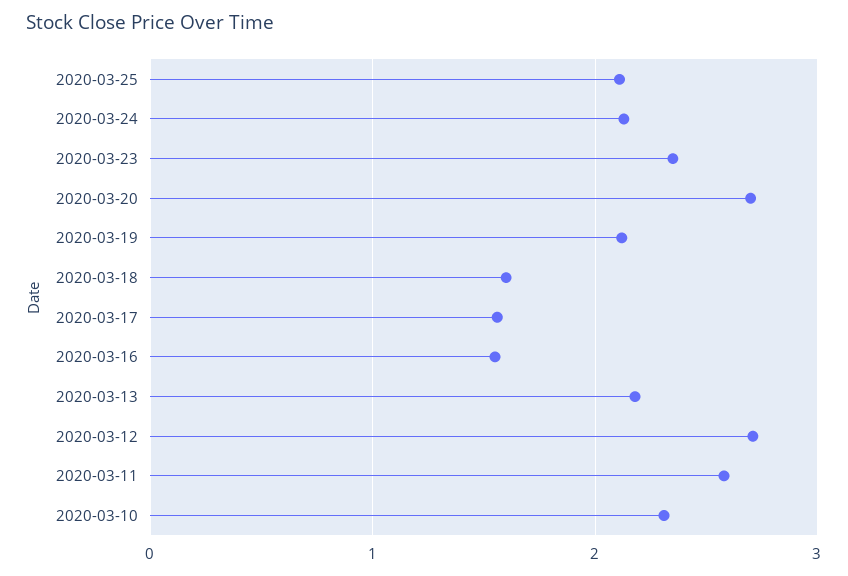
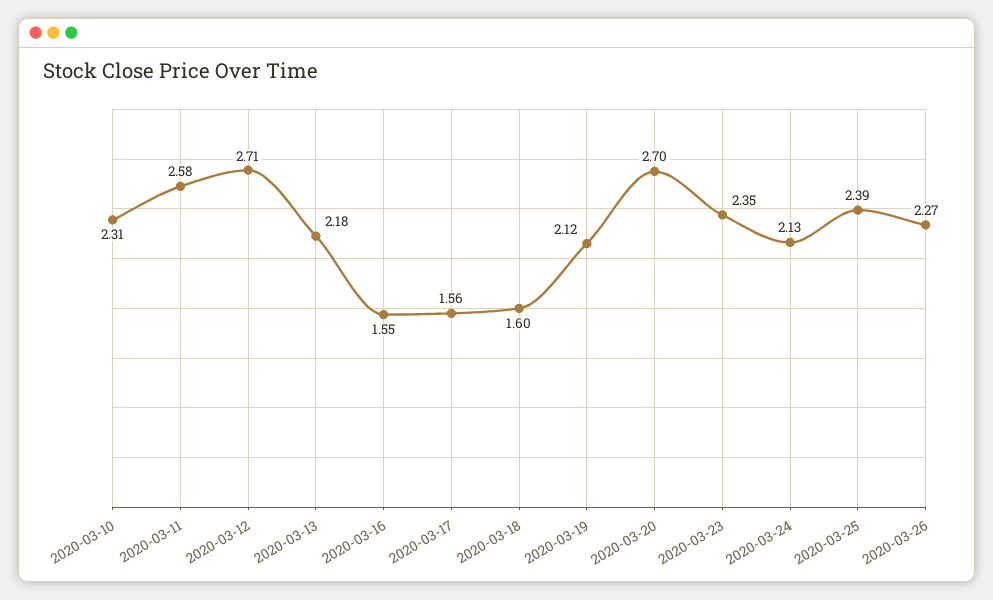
2020-03-25: 2.1 -> 2.39
2020-03-26: none -> 2.27

